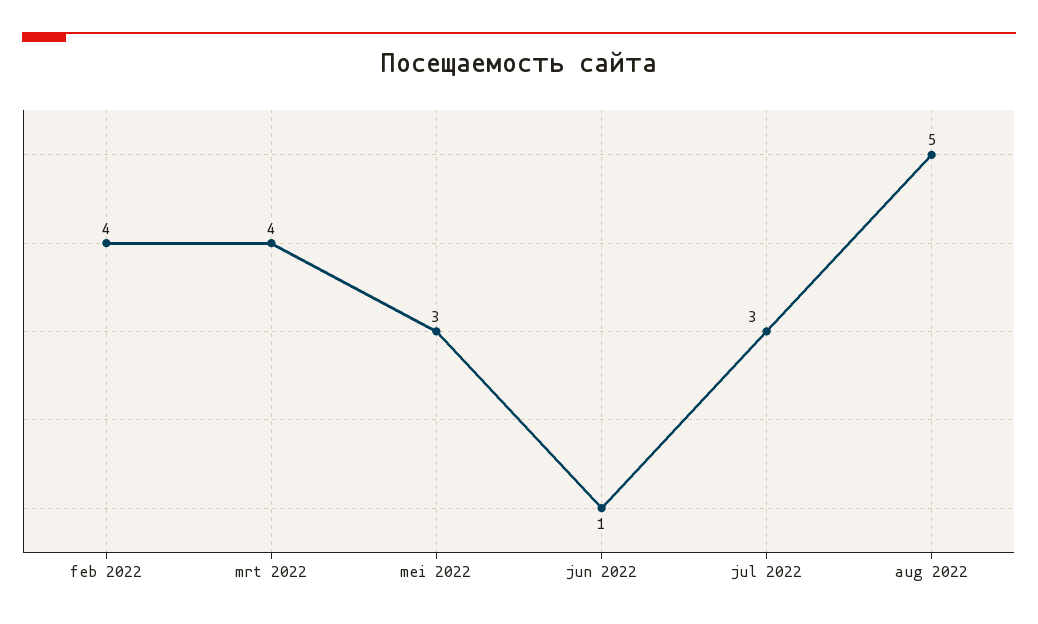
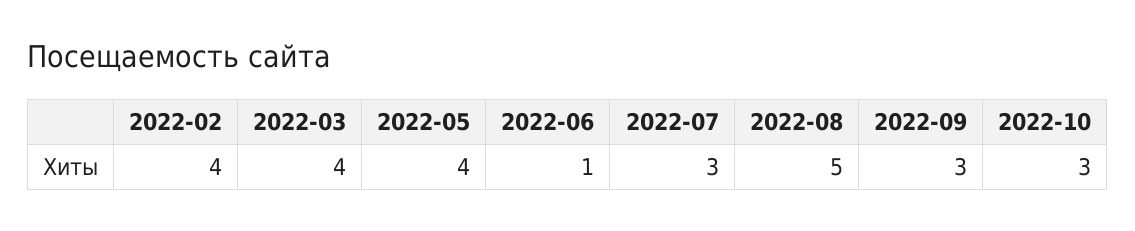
mei 2022: 3 -> 4
2022-09: none -> 3
2022-10: none -> 3

